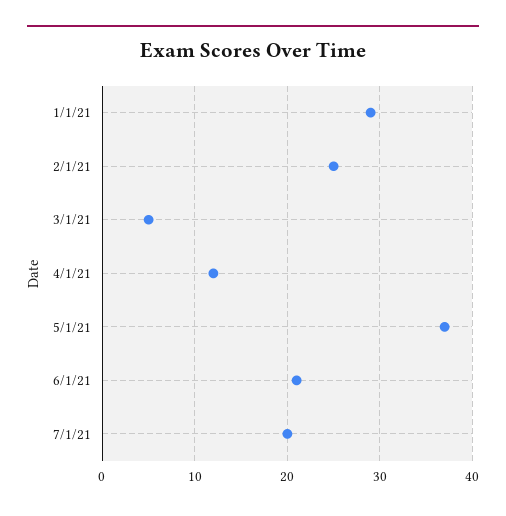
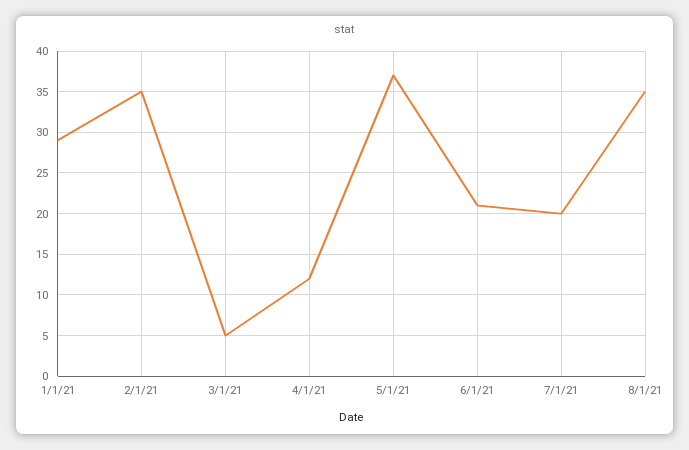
2/1/21: 25 -> 35
8/1/21: none -> 35

